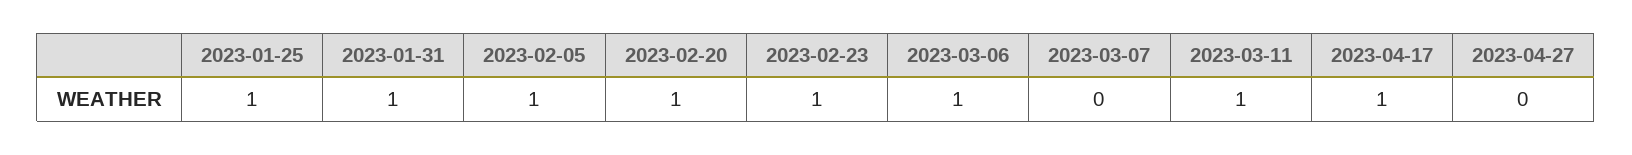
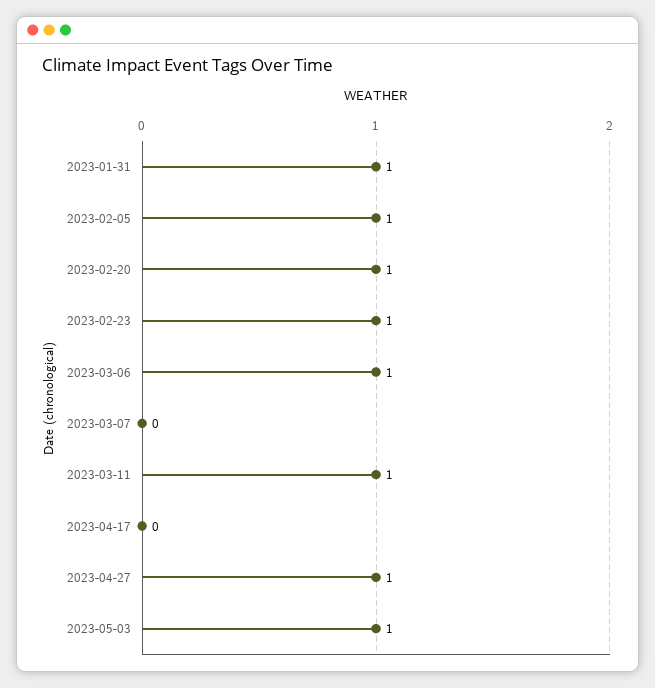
2023-01-25: 1 -> none
2023-04-17: 1 -> 0
2023-04-27: 0 -> 1
2023-05-03: none -> 1

